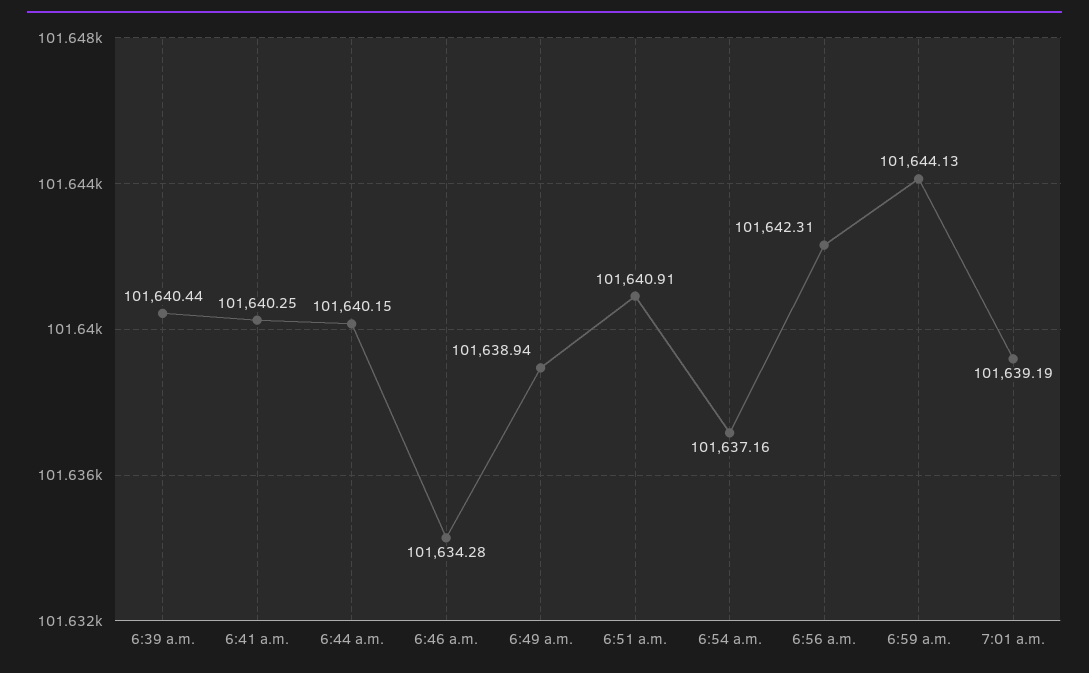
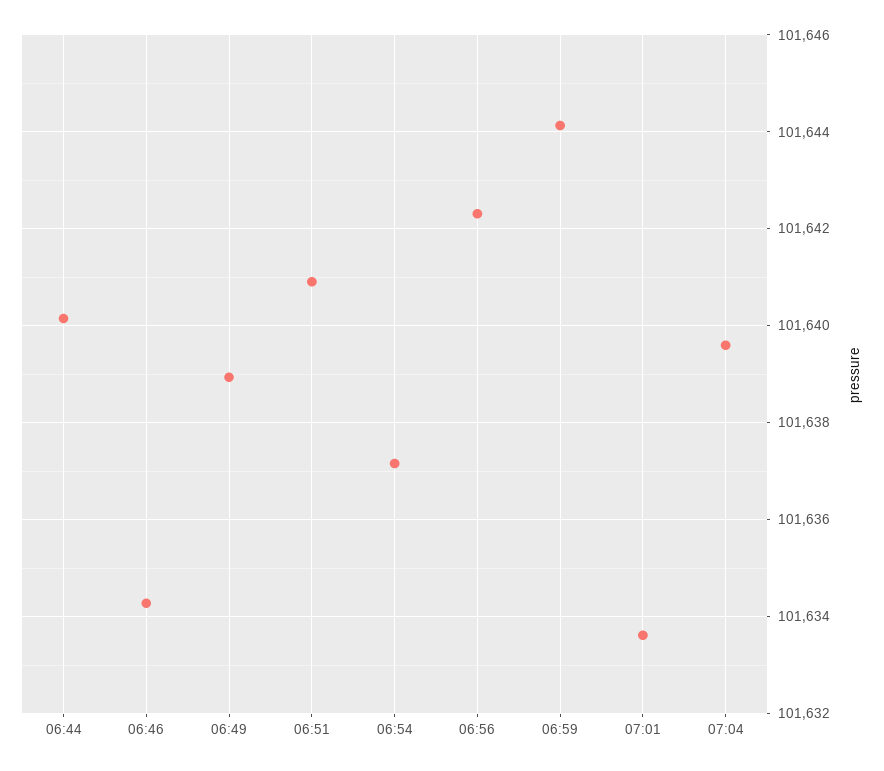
6:39 a.m.: 101640.44 -> none
6:41 a.m.: 101640.25 -> none
7:01 a.m.: 101639.19 -> 101633.6
07:04: none -> 101639.6

